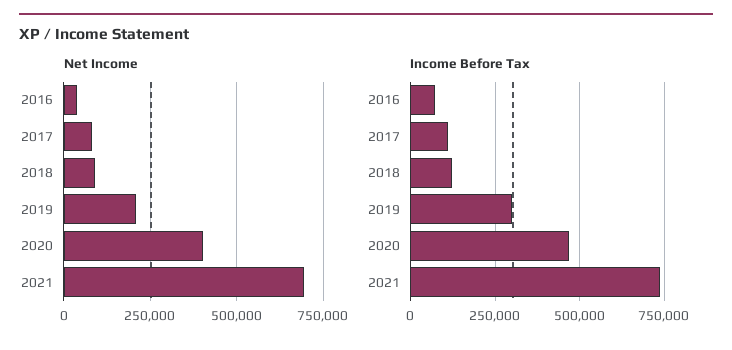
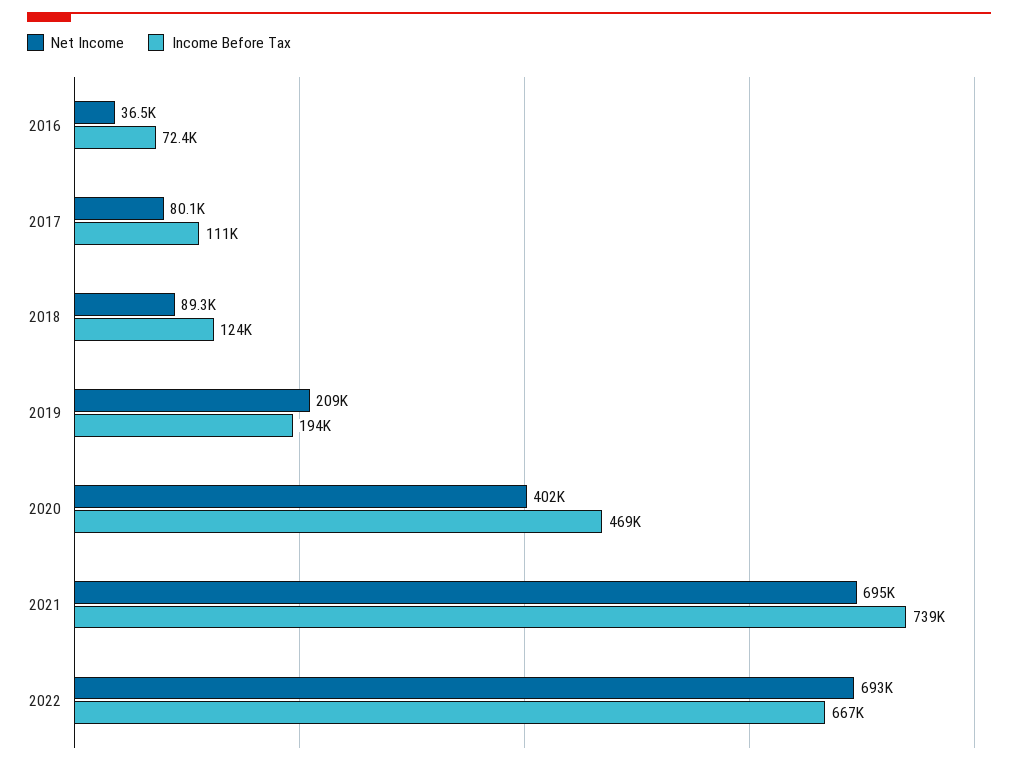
Income Before Tax, 2019: 300000 -> 194000
Net Income, 2022: none -> 693000
Income Before Tax, 2022: none -> 667000

